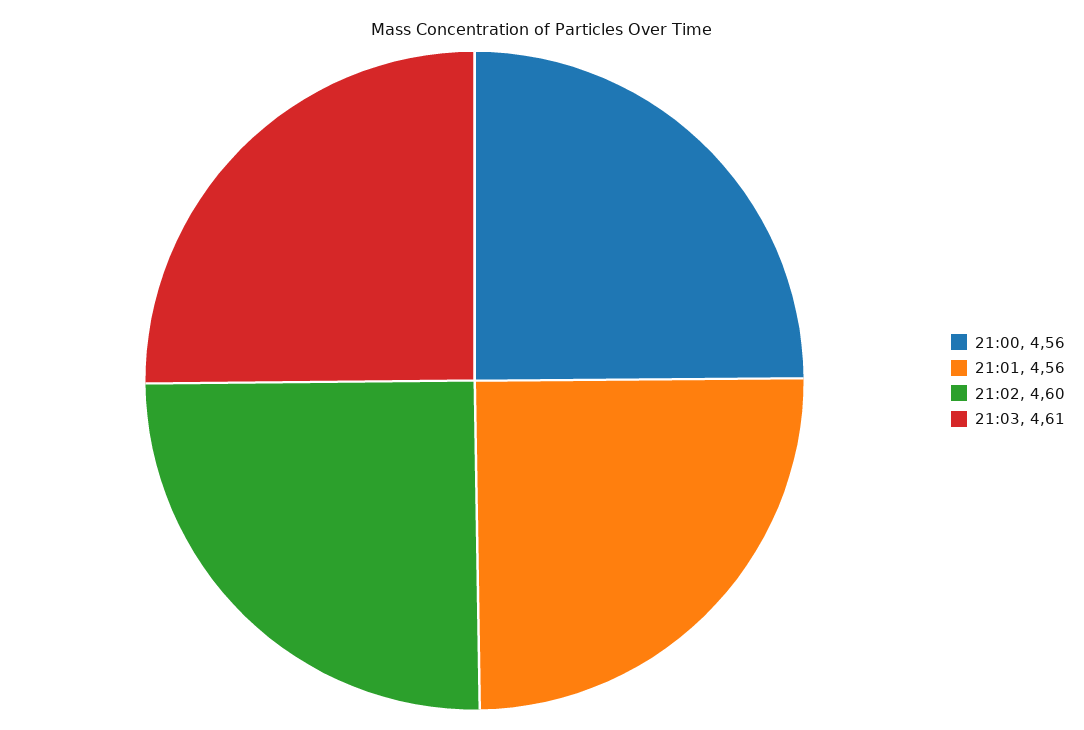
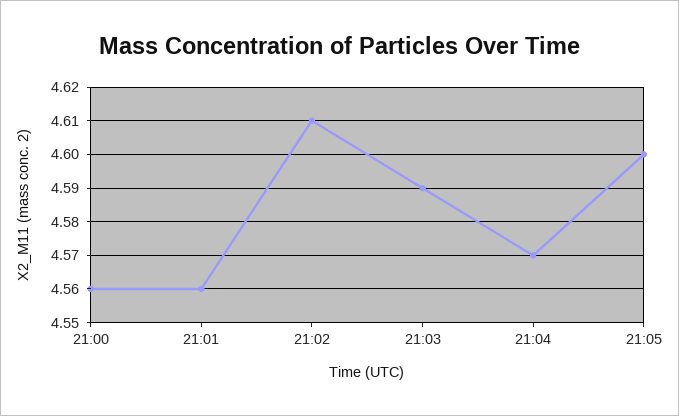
21:02: 4.6 -> 4.61
21:03: 4.61 -> 4.59
21:04: none -> 4.57
21:05: none -> 4.6

